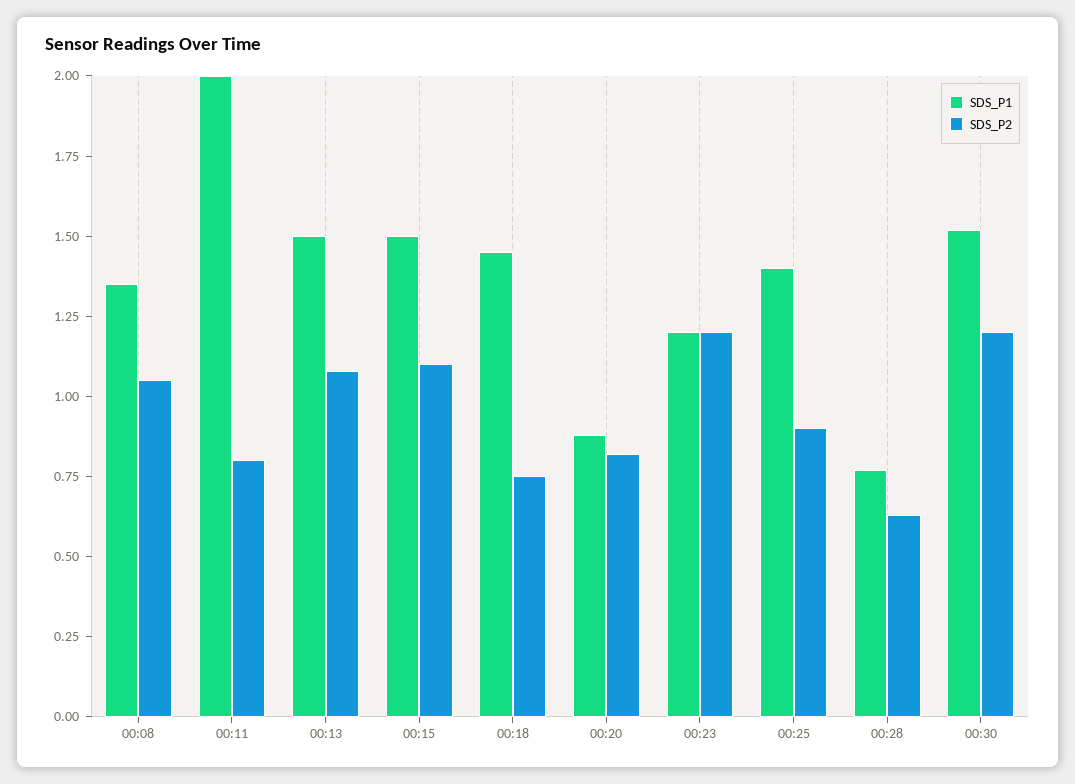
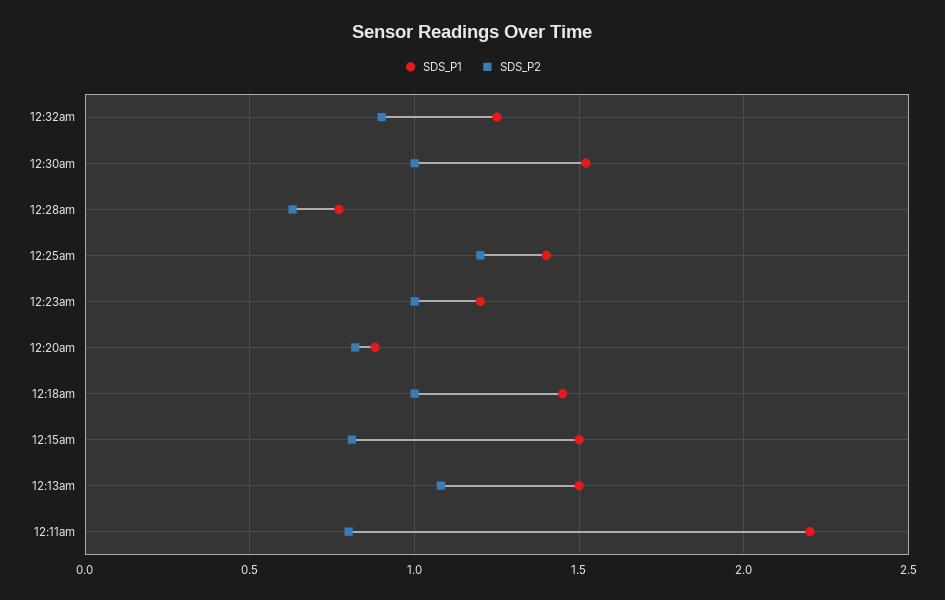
SDS_P1, 00:08: 1.35 -> none
SDS_P2, 00:08: 1.05 -> none
SDS_P1, 00:11: 2 -> 2.2
SDS_P2, 00:15: 1.1 -> 0.8
SDS_P2, 00:18: 0.75 -> 1
SDS_P2, 00:23: 1.2 -> 1
SDS_P2, 00:25: 0.9 -> 1.2
SDS_P2, 00:30: 1.2 -> 1
SDS_P1, 12:32am: none -> 1.25
SDS_P2, 12:32am: none -> 0.9

